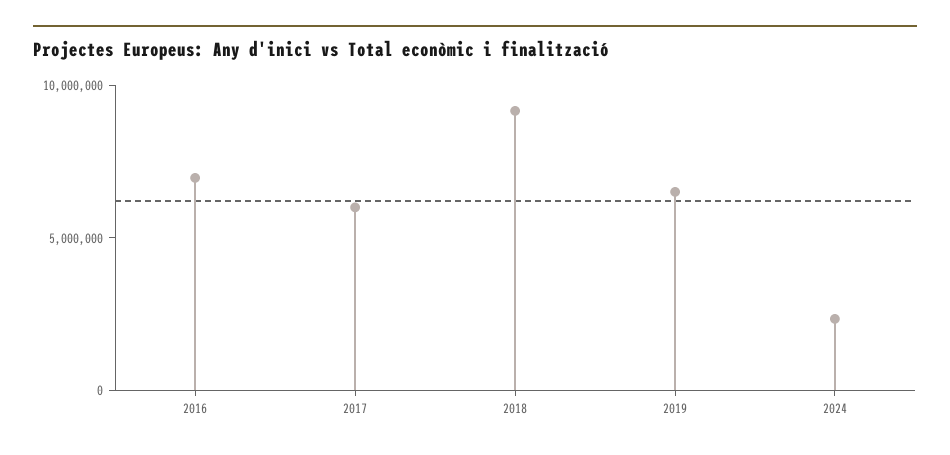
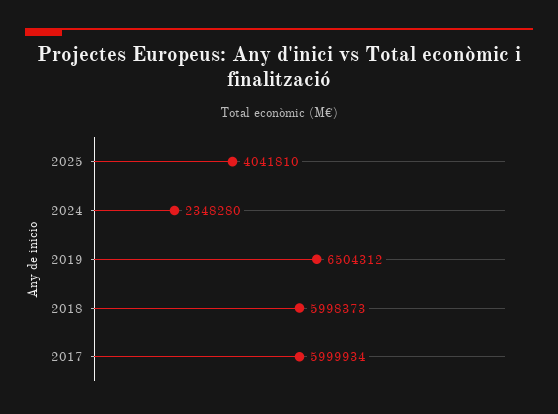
2016: 7000000 -> none
2018: 9000000 -> 5998373
2025: none -> 4041810

